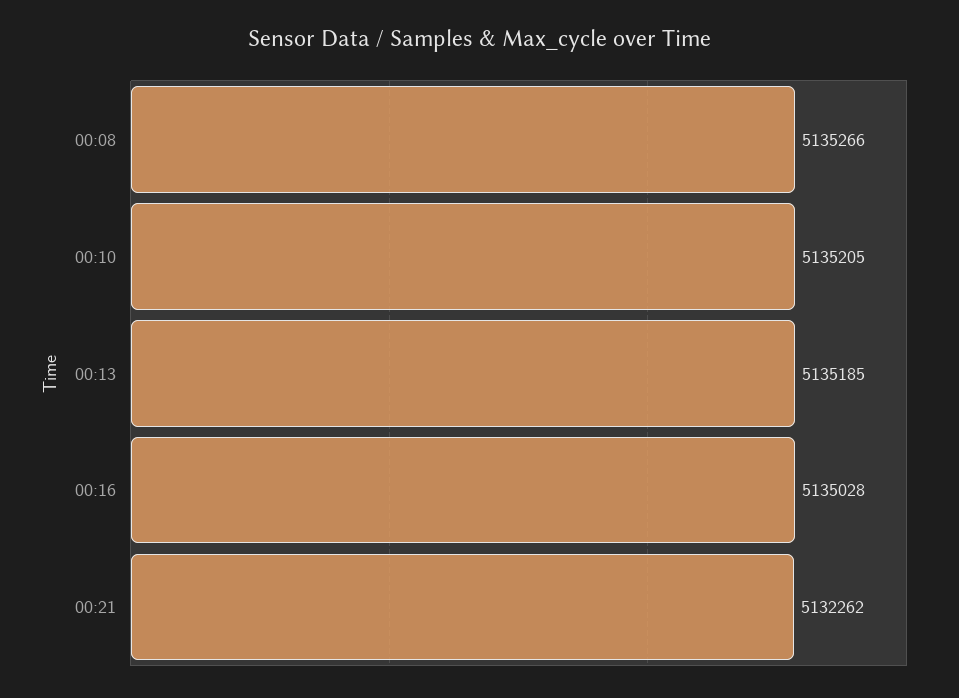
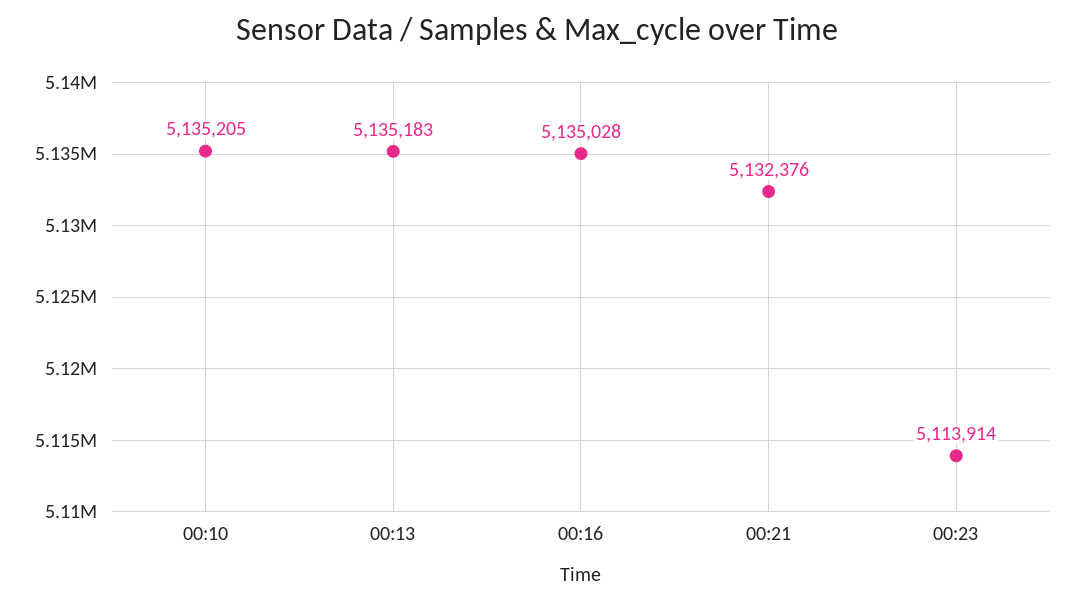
00:08: 5135266 -> none
00:13: 5135185 -> 5135183
00:21: 5132262 -> 5132376
00:23: none -> 5113914

